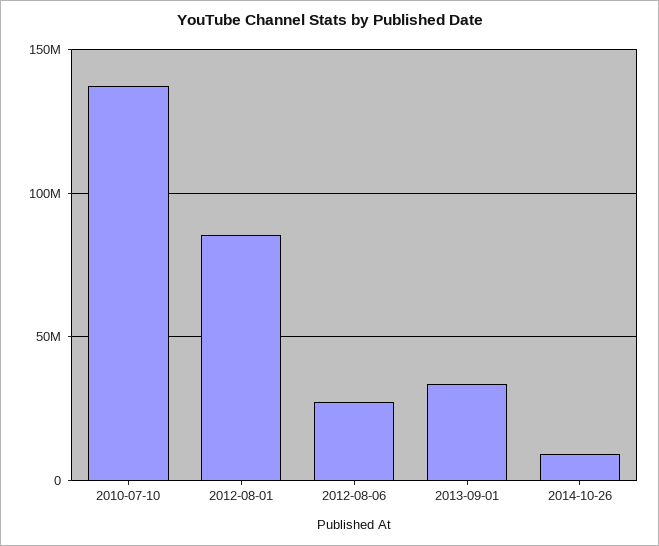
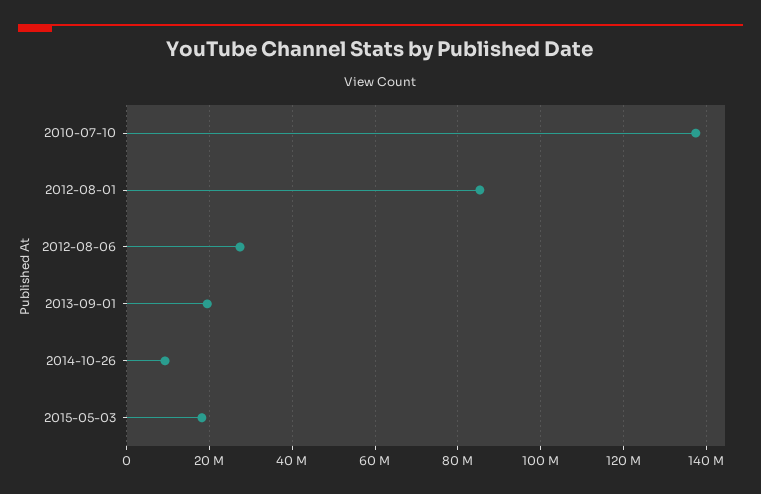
2013-09-01: 35000000 -> 20000000
2015-05-03: none -> 18000000

